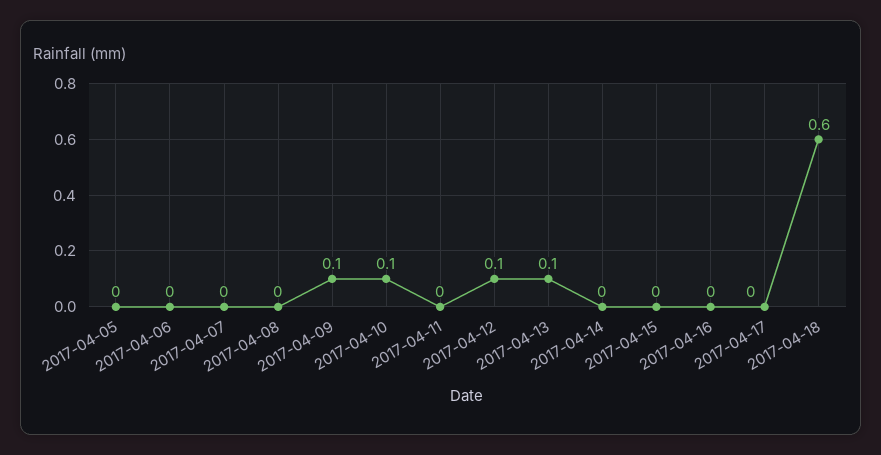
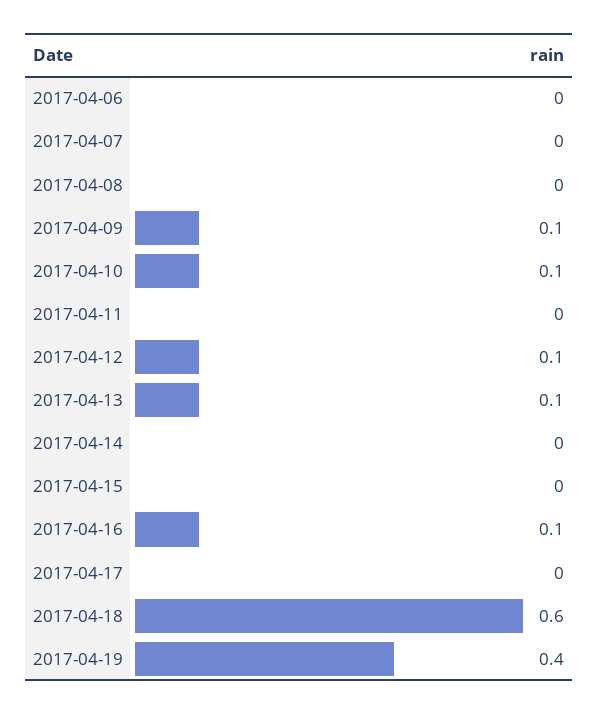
2017-04-05: 0 -> none
2017-04-16: 0 -> 0.1
2017-04-19: none -> 0.4

